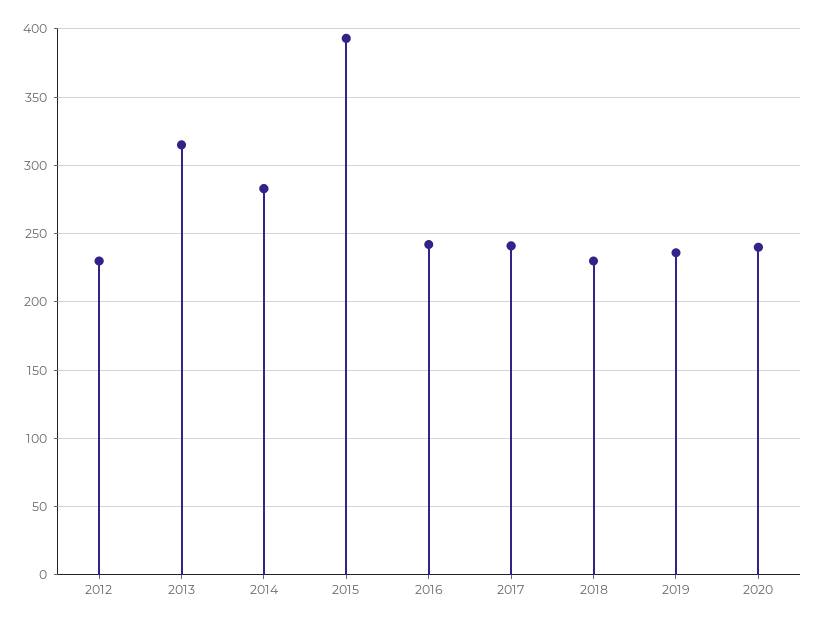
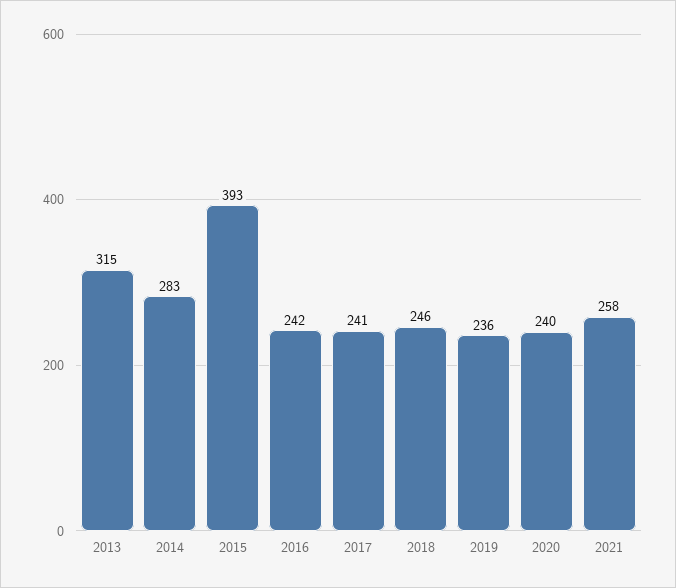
2012: 230 -> none
2018: 230 -> 246
2021: none -> 258

